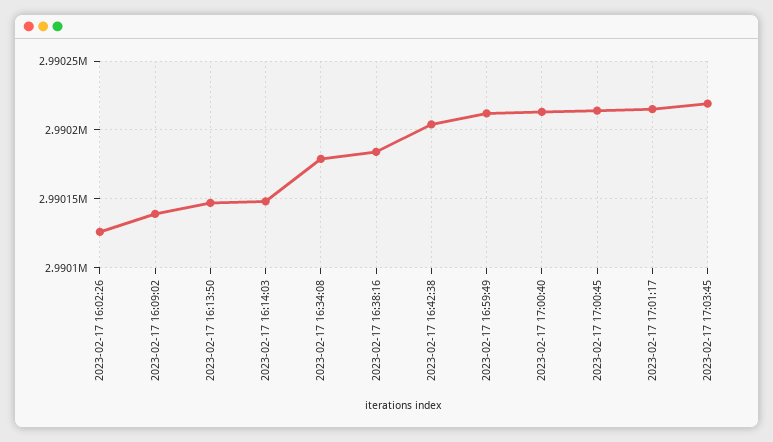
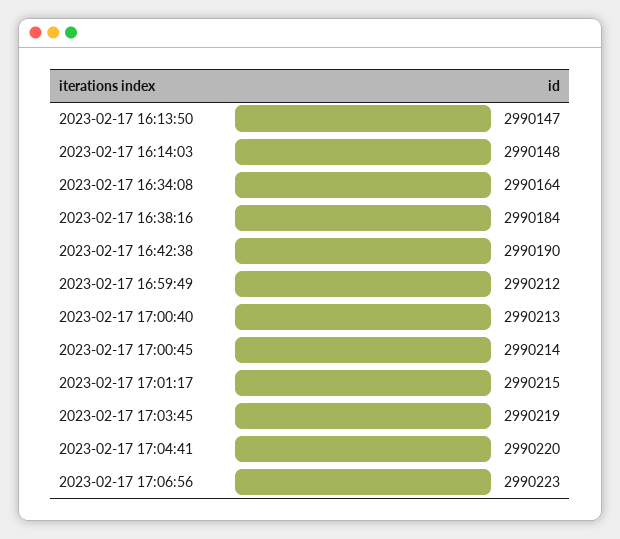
2023-02-17 16:02:26: 2990125 -> none
2023-02-17 16:09:02: 2990140 -> none
2023-02-17 16:34:08: 2990180 -> 2990164
2023-02-17 16:42:38: 2990205 -> 2990190
2023-02-17 17:04:41: none -> 2990220
2023-02-17 17:06:56: none -> 2990223

